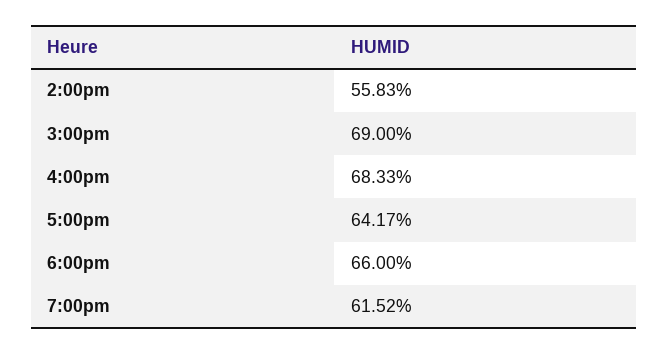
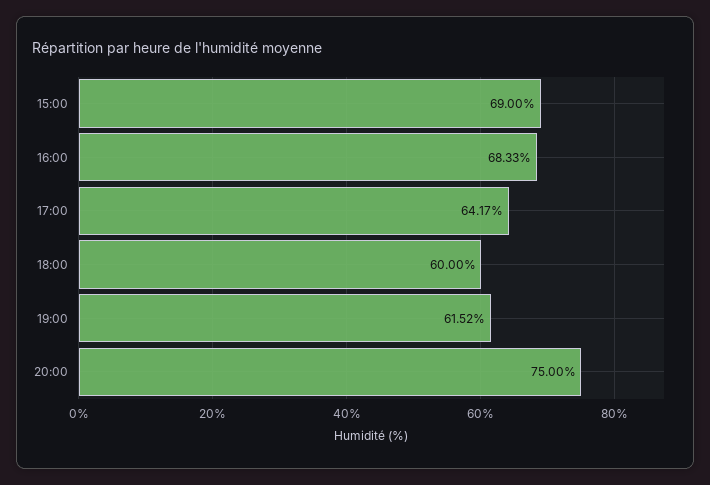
2:00pm: 55.83 -> none
6:00pm: 66 -> 60
20:00: none -> 75

